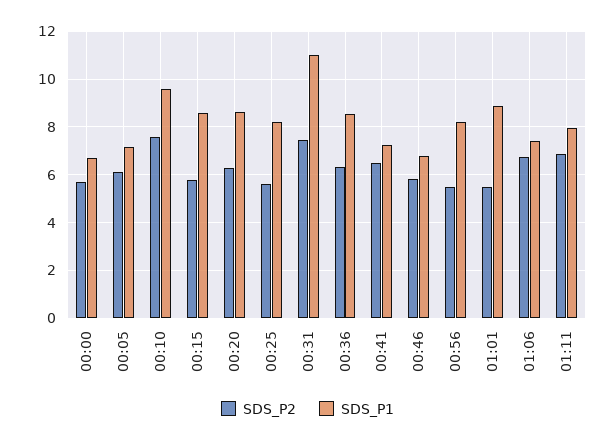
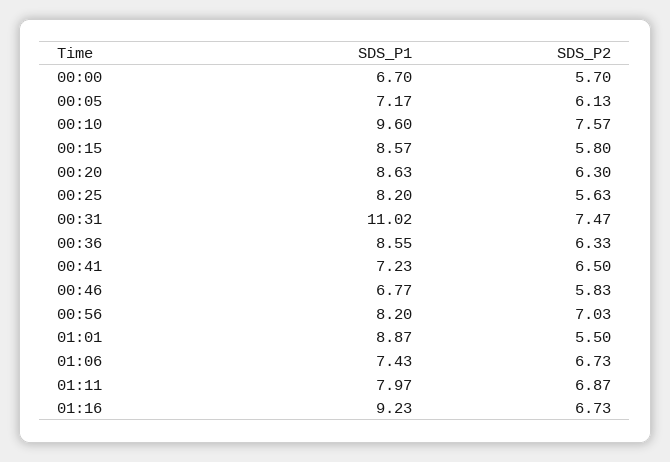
SDS_P2, 00:56: 5.5 -> 7.03
SDS_P1, 01:16: none -> 9.23
SDS_P2, 01:16: none -> 6.73

